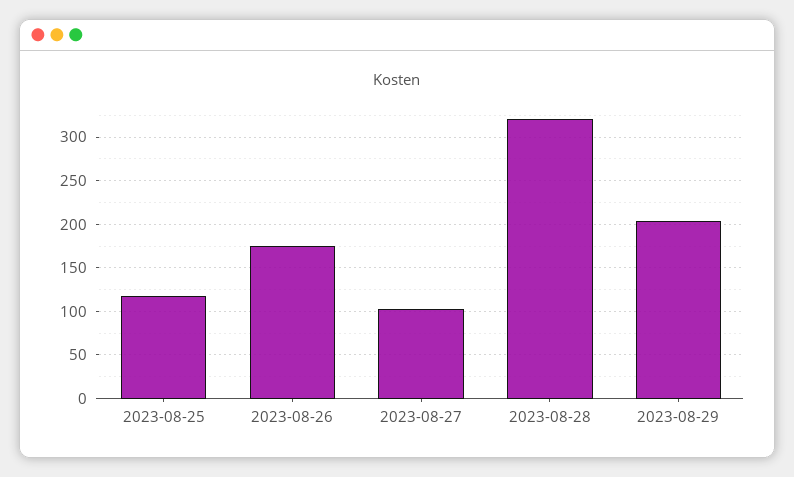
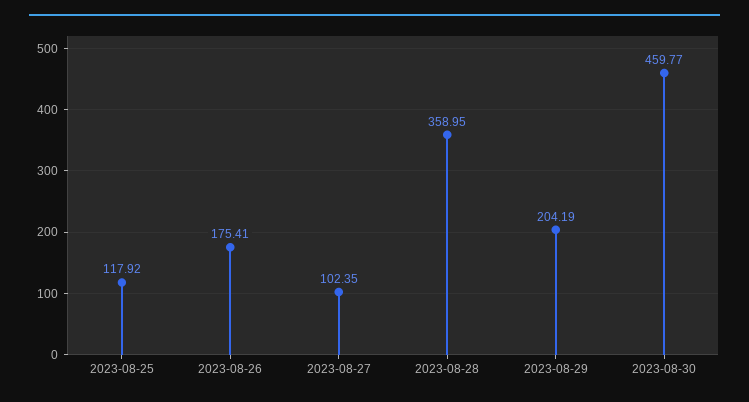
2023-08-28: 320 -> 358.95
2023-08-30: none -> 459.77

